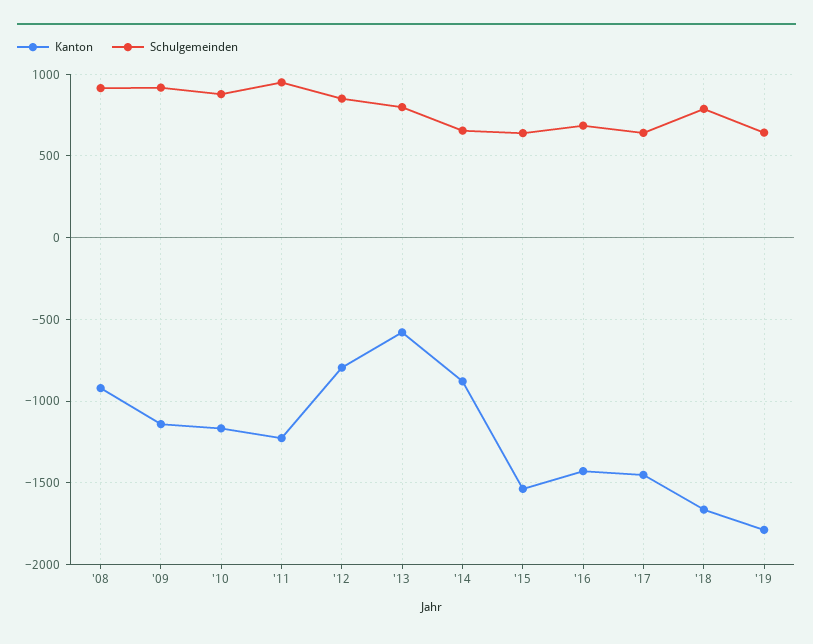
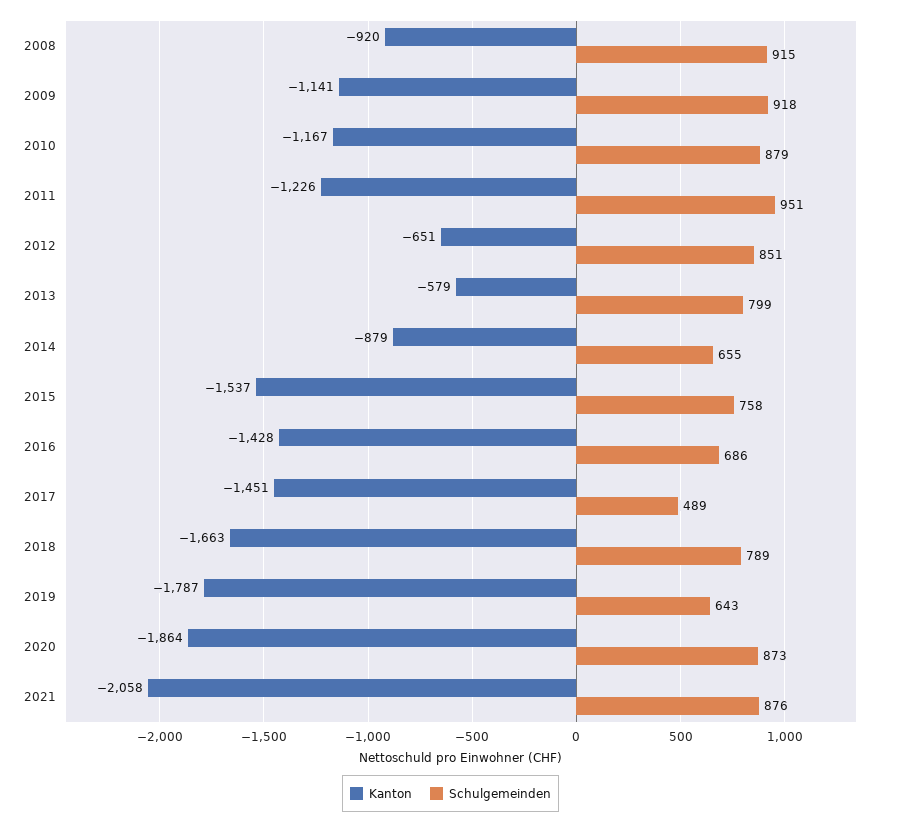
Kanton, '12: -800 -> -651
Schulgemeinden, '15: 650 -> 758
Schulgemeinden, '17: 650 -> 489
Kanton, 2020: none -> -1864
Schulgemeinden, 2020: none -> 873
Kanton, 2021: none -> -2058
Schulgemeinden, 2021: none -> 876

